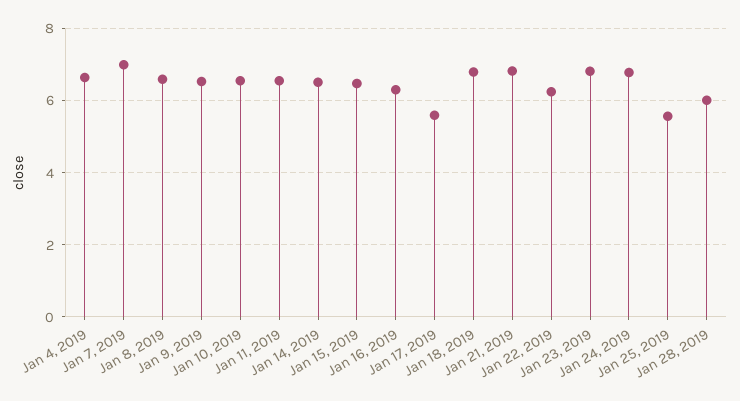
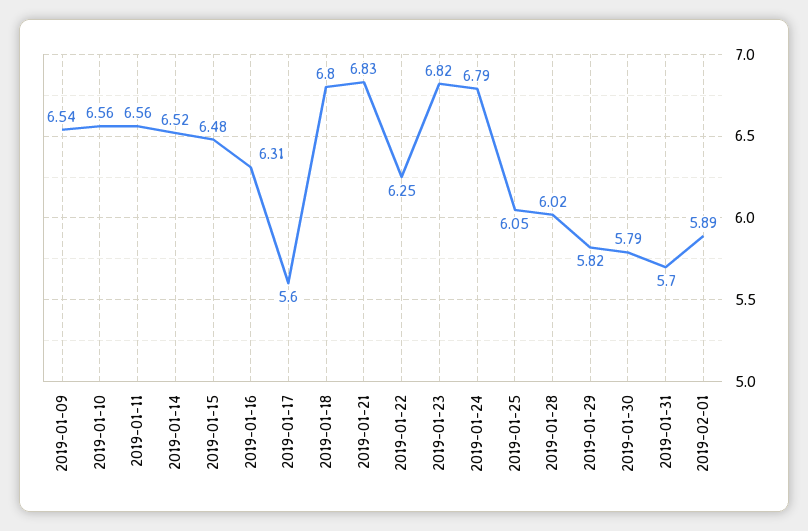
Jan 4, 2019: 6.6 -> none
Jan 7, 2019: 7 -> none
Jan 8, 2019: 6.6 -> none
Jan 25, 2019: 5.6 -> 6.05
2019-01-29: none -> 5.82
2019-01-30: none -> 5.79
2019-01-31: none -> 5.7
2019-02-01: none -> 5.89

